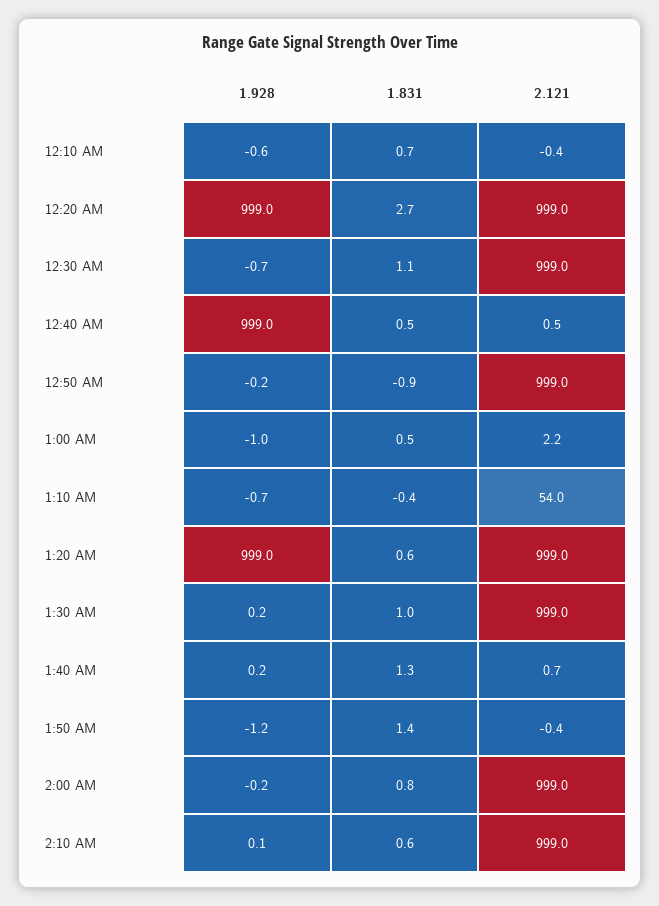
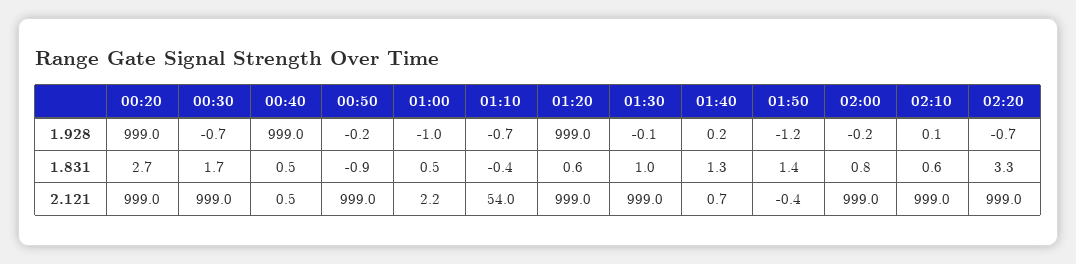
1.928, 12:10 AM: -0.6 -> none
1.831, 12:10 AM: 0.7 -> none
2.121, 12:10 AM: -0.4 -> none
1.831, 12:30 AM: 1.1 -> 1.7
1.928, 1:30 AM: 0.2 -> -0.1
1.928, 02:20: none -> -0.7
1.831, 02:20: none -> 3.3
2.121, 02:20: none -> 999

